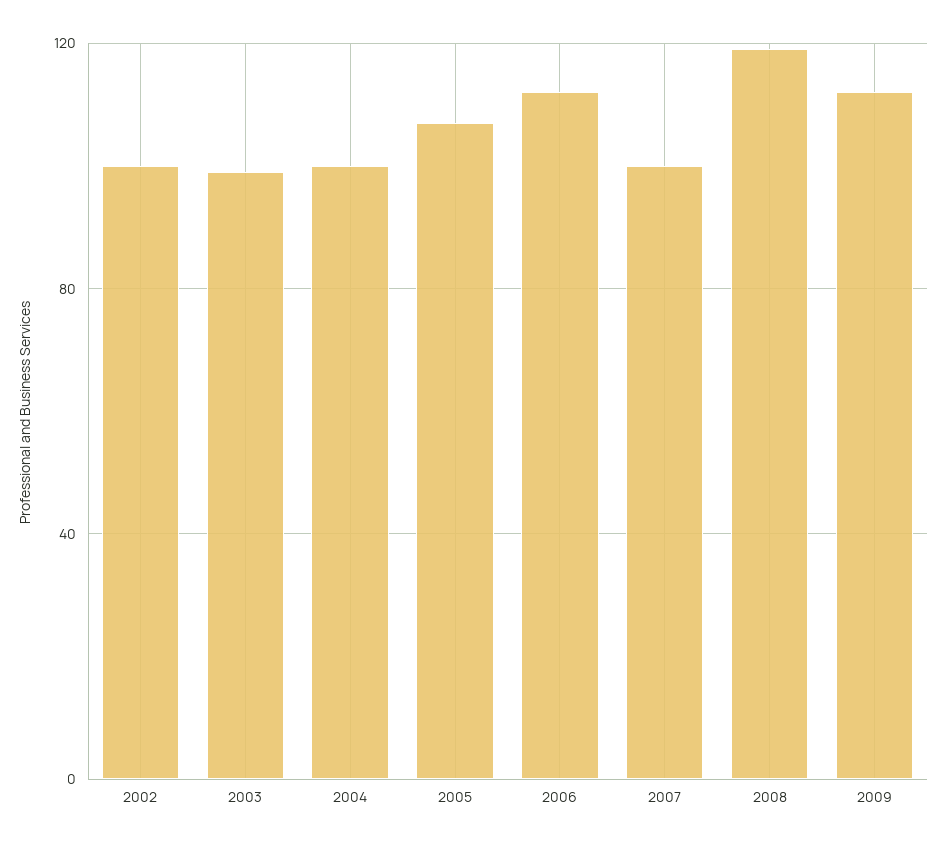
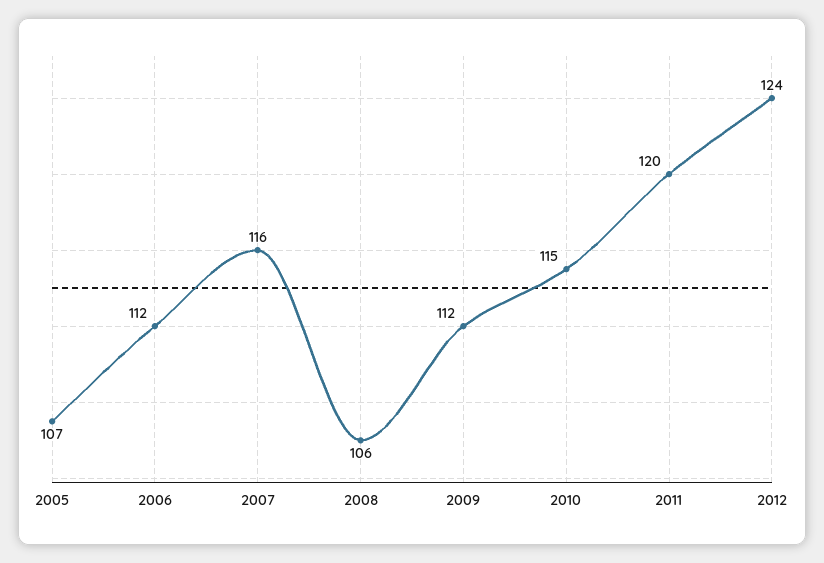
2002: 100 -> none
2003: 100 -> none
2004: 100 -> none
2007: 100 -> 116
2008: 120 -> 106
2010: none -> 115
2011: none -> 120
2012: none -> 124

